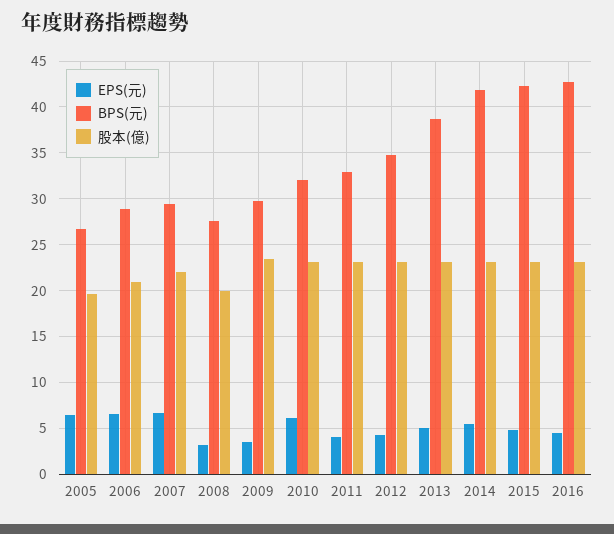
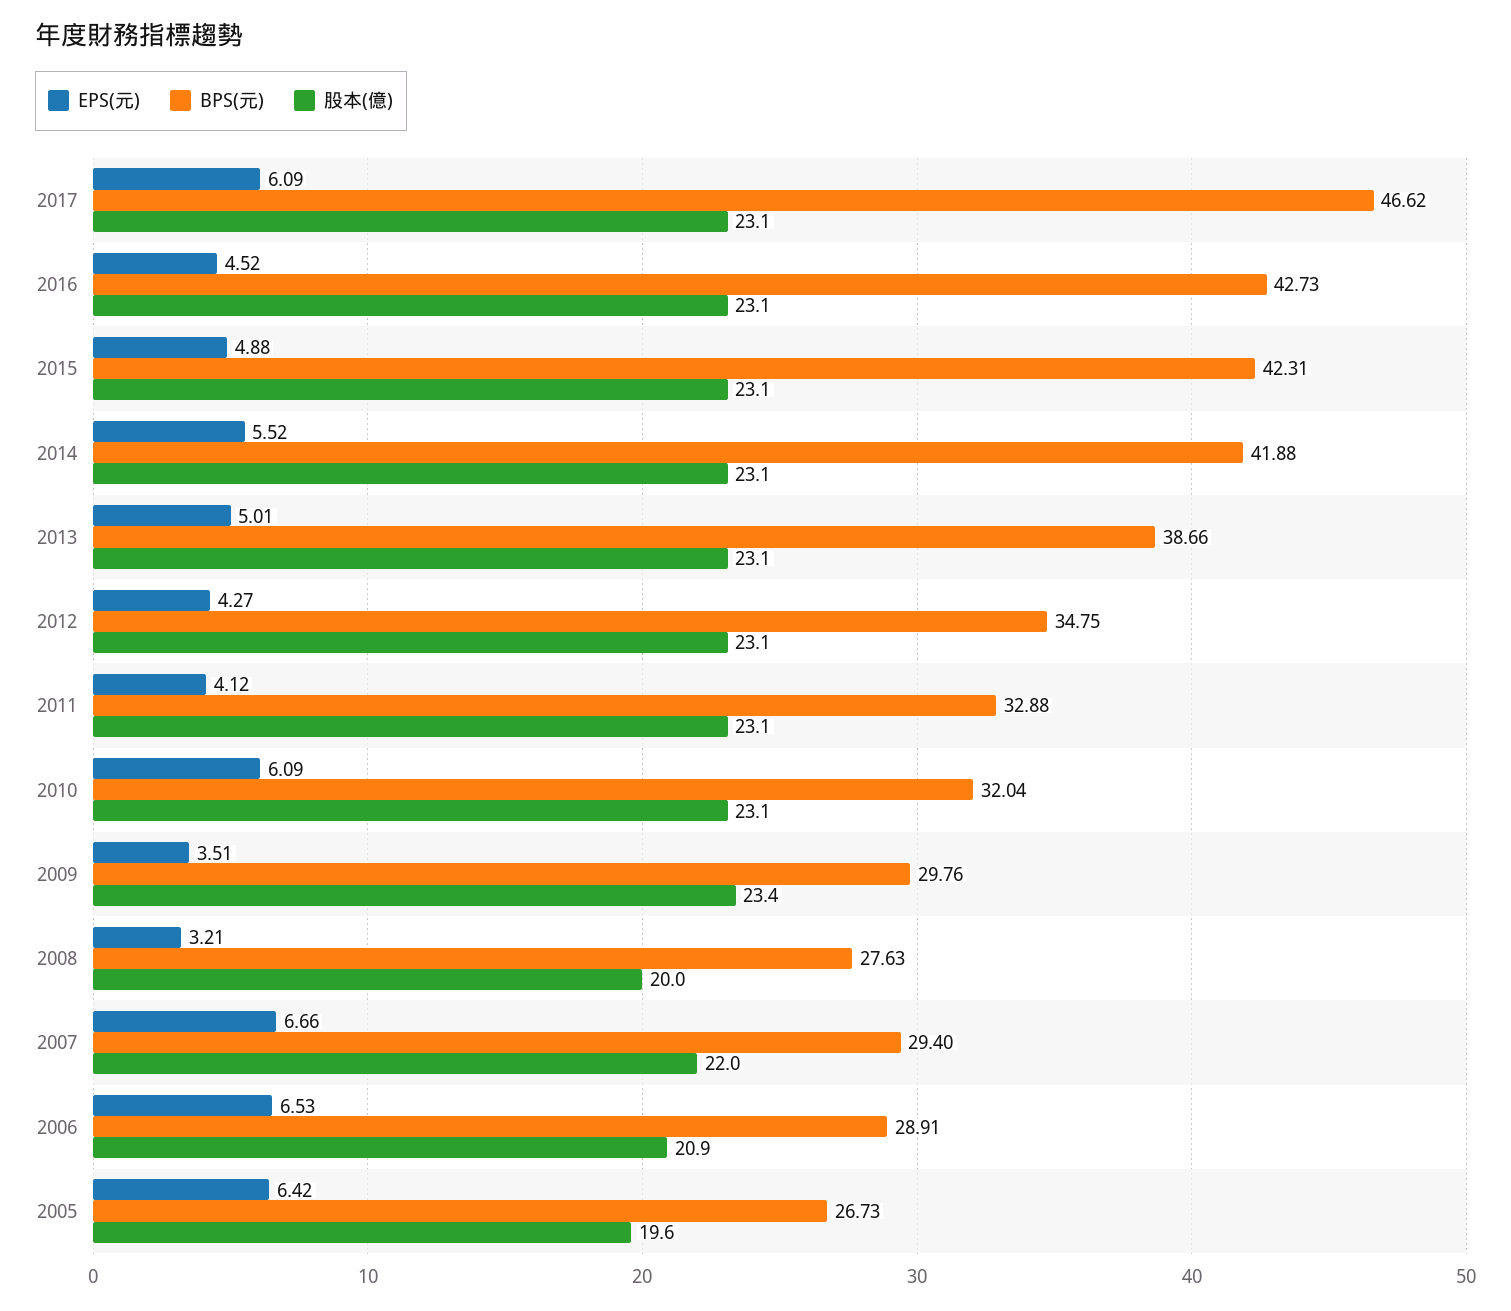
EPS(元), 2017: none -> 6.09
BPS(元), 2017: none -> 46.62
股本(億), 2017: none -> 23.1

